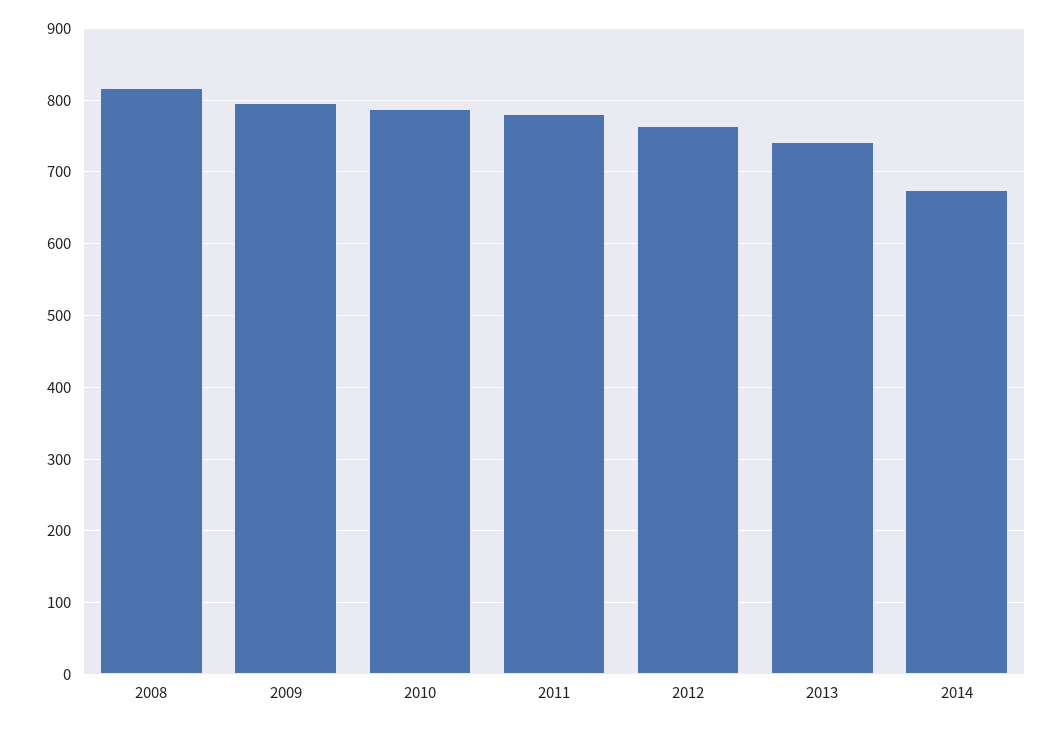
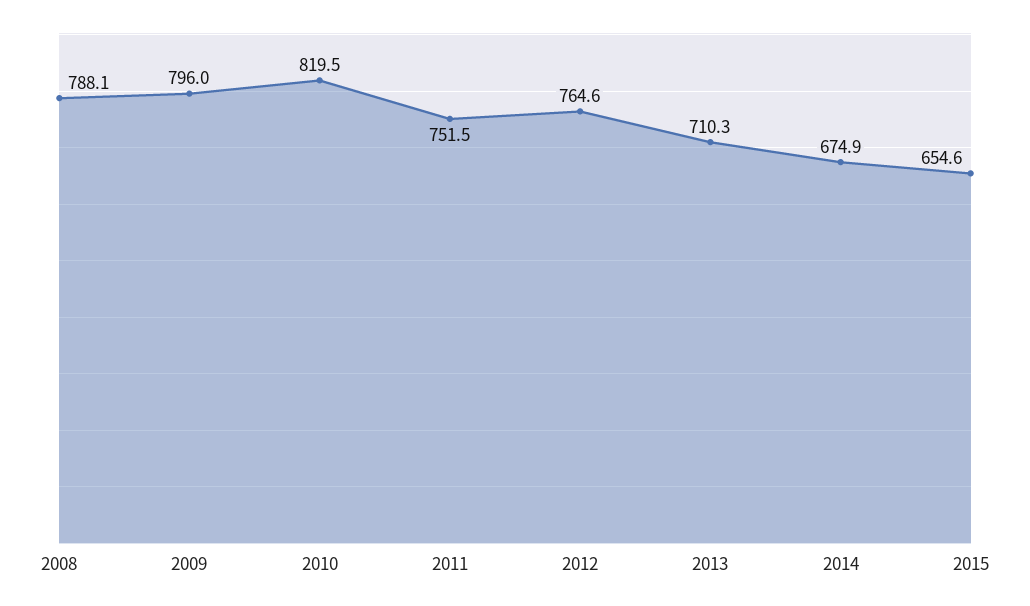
2008: 820 -> 788.1
2010: 790 -> 819.5
2011: 780 -> 751.5
2013: 740 -> 710.3
2015: none -> 654.6

